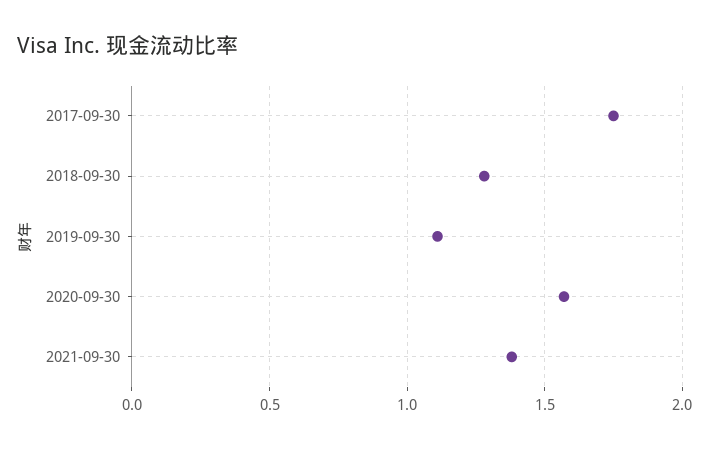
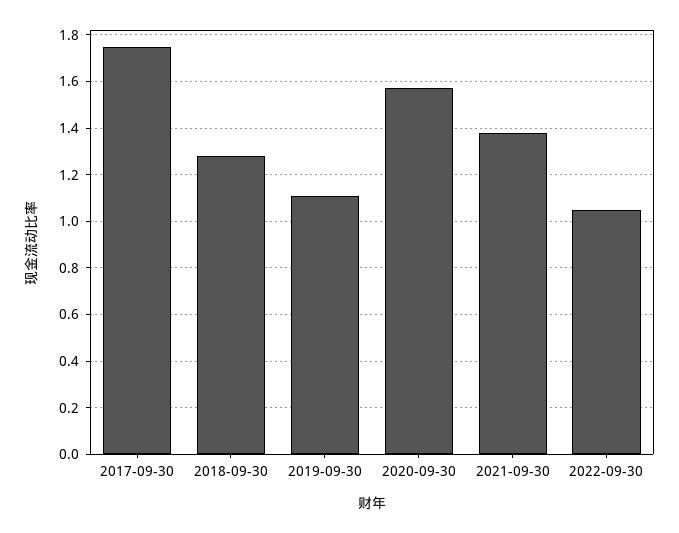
2022-09-30: none -> 1.05

